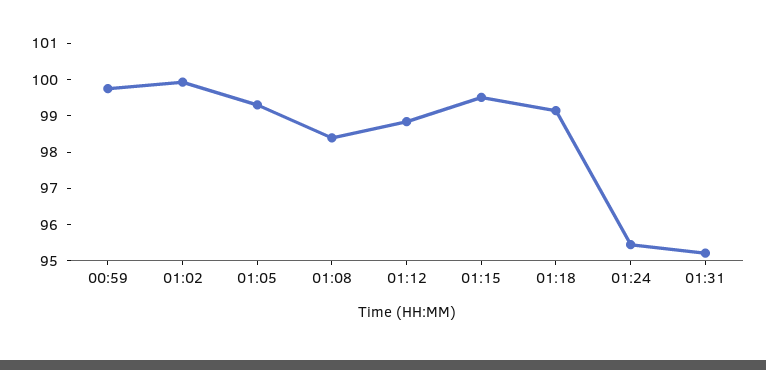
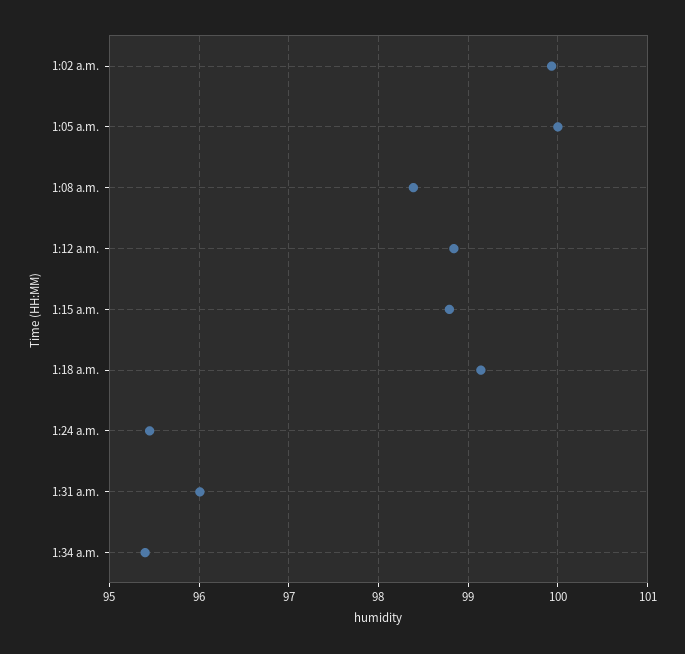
00:59: 99.75 -> none
01:05: 99.25 -> 100
01:15: 99.5 -> 98.8
01:31: 95.25 -> 96
1:34 a.m.: none -> 95.4

